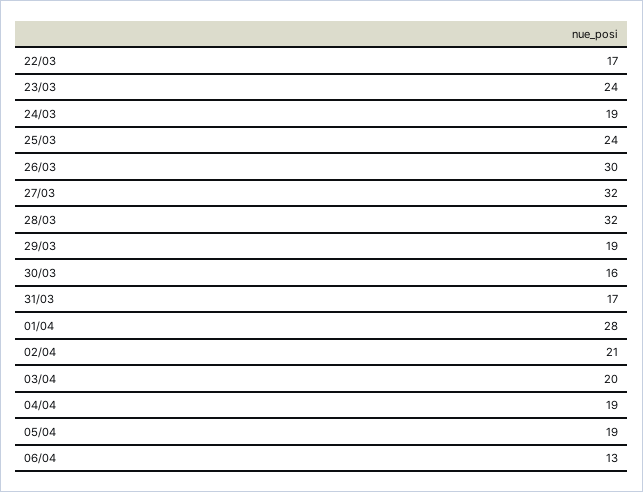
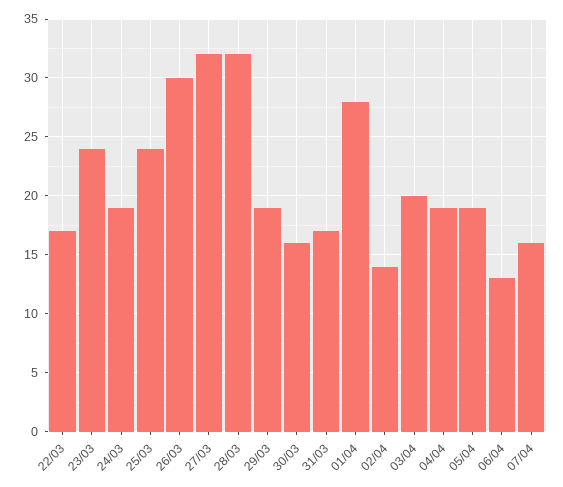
02/04: 21 -> 14
07/04: none -> 16

